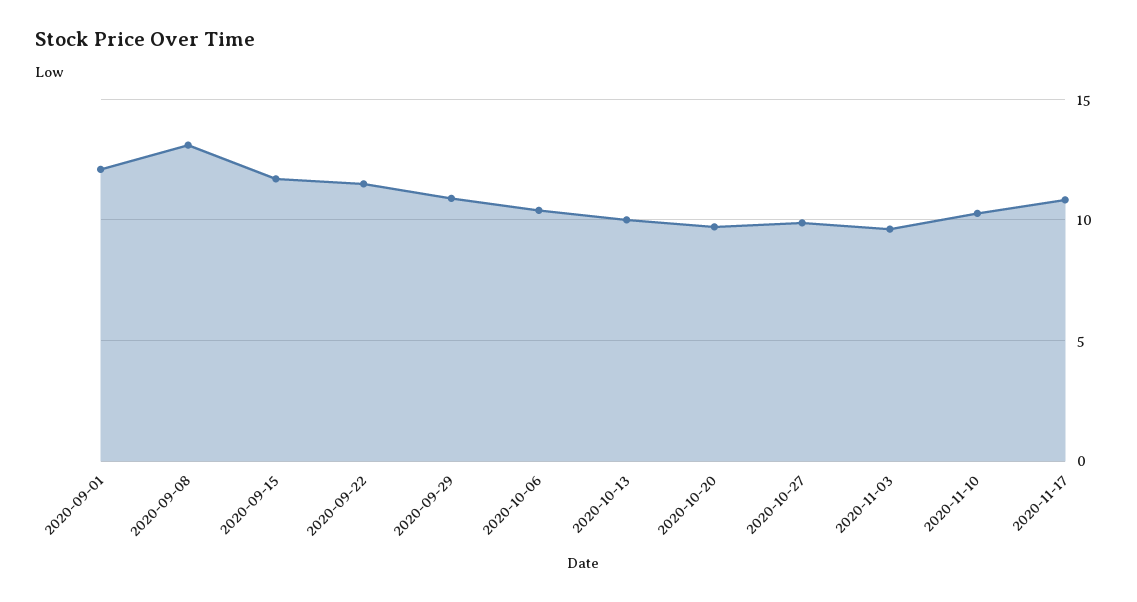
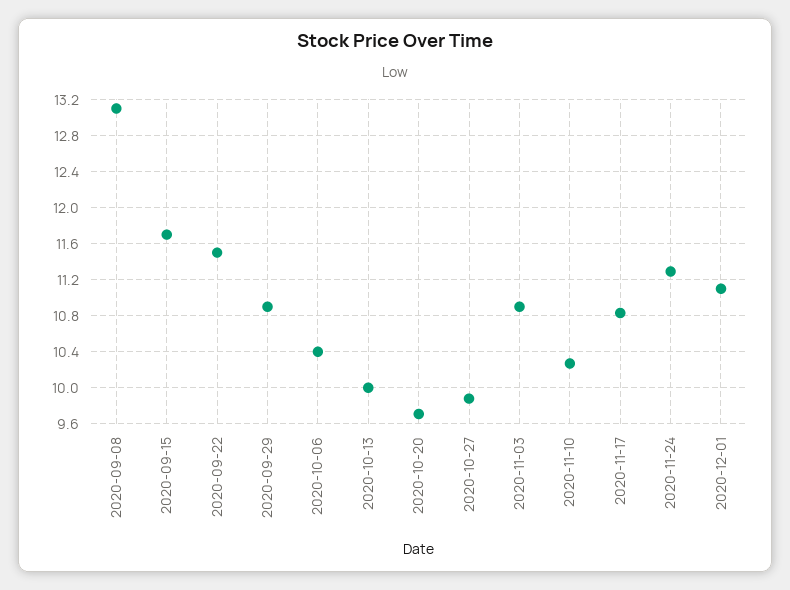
2020-09-01: 12 -> none
2020-11-03: 9.5 -> 10.9
2020-11-24: none -> 11.3
2020-12-01: none -> 11.1

